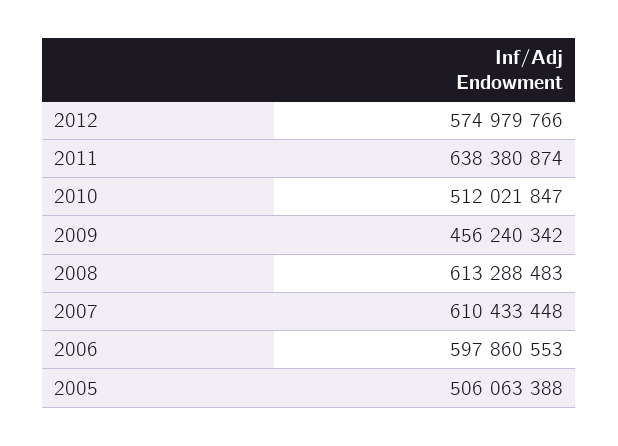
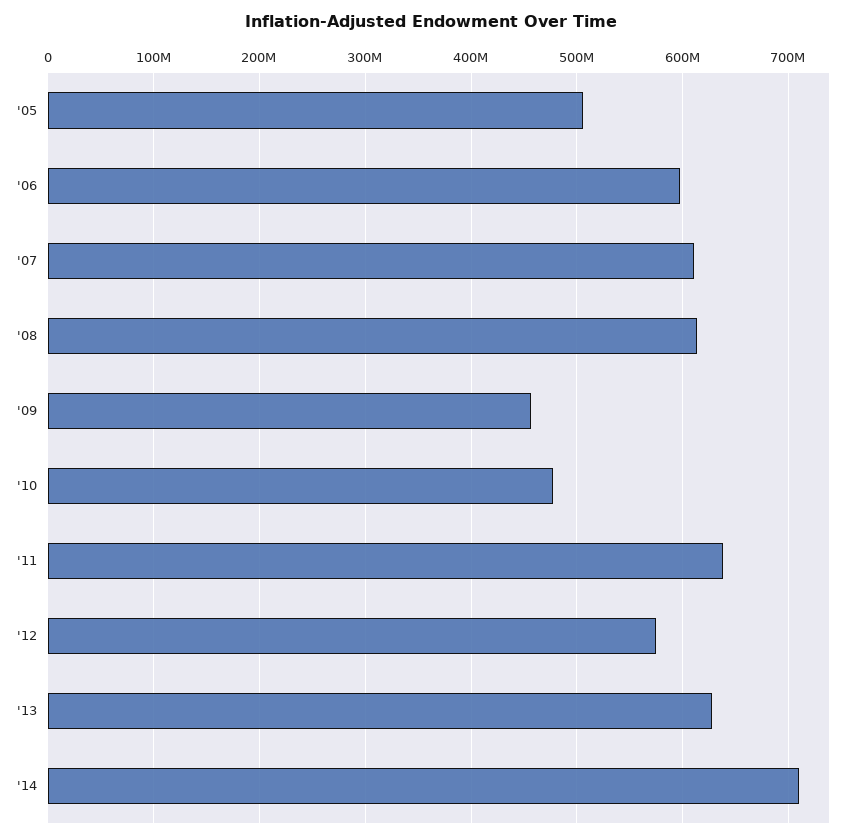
2010: 512021847 -> 480000000
'13: none -> 630000000
'14: none -> 710000000

